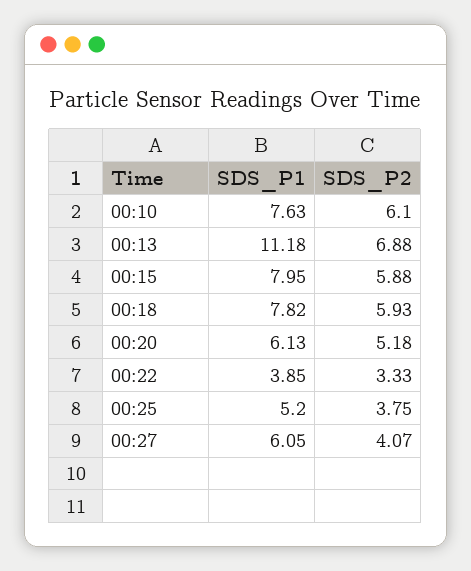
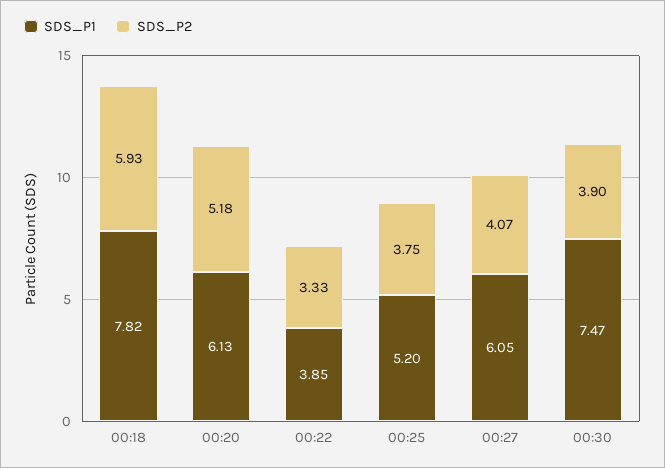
SDS_P1, 00:10: 7.63 -> none
SDS_P2, 00:10: 6.1 -> none
SDS_P1, 00:13: 11.18 -> none
SDS_P2, 00:13: 6.88 -> none
SDS_P1, 00:15: 7.95 -> none
SDS_P2, 00:15: 5.88 -> none
SDS_P1, 00:30: none -> 7.47
SDS_P2, 00:30: none -> 3.9

